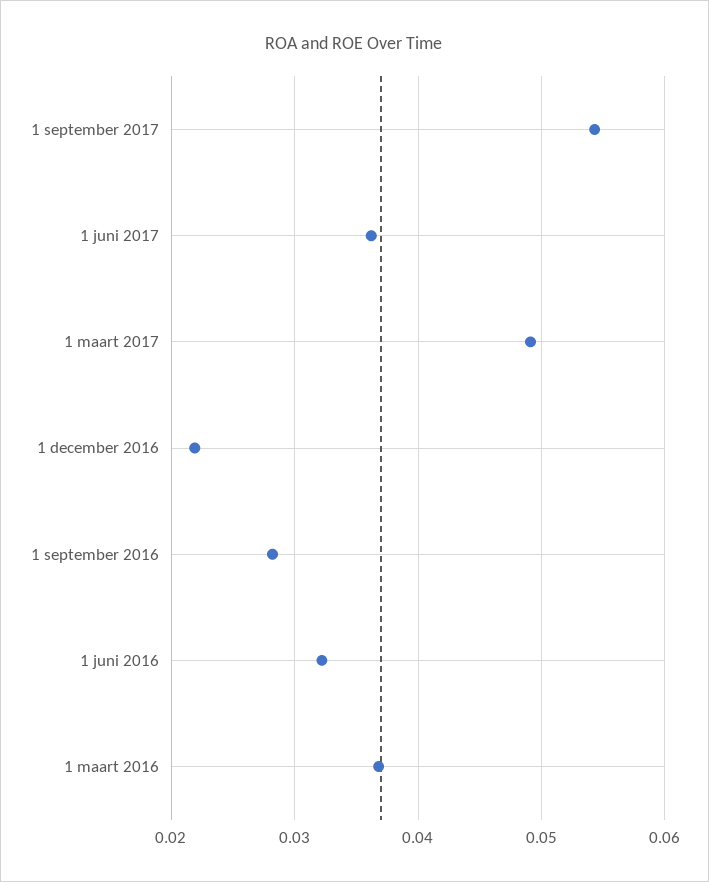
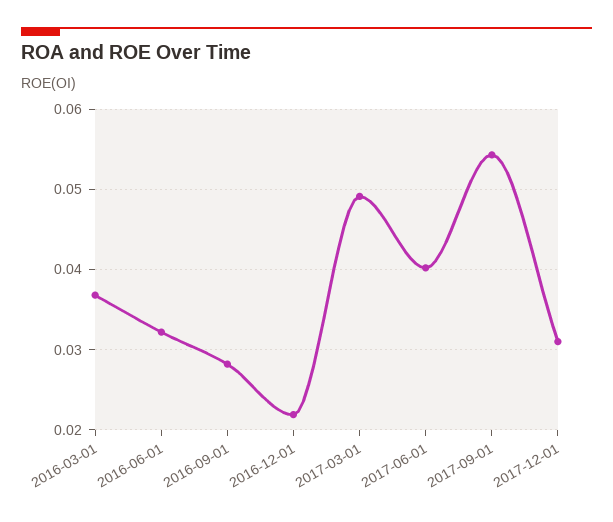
1 juni 2017: 0.036 -> 0.04
2017-12-01: none -> 0.031

